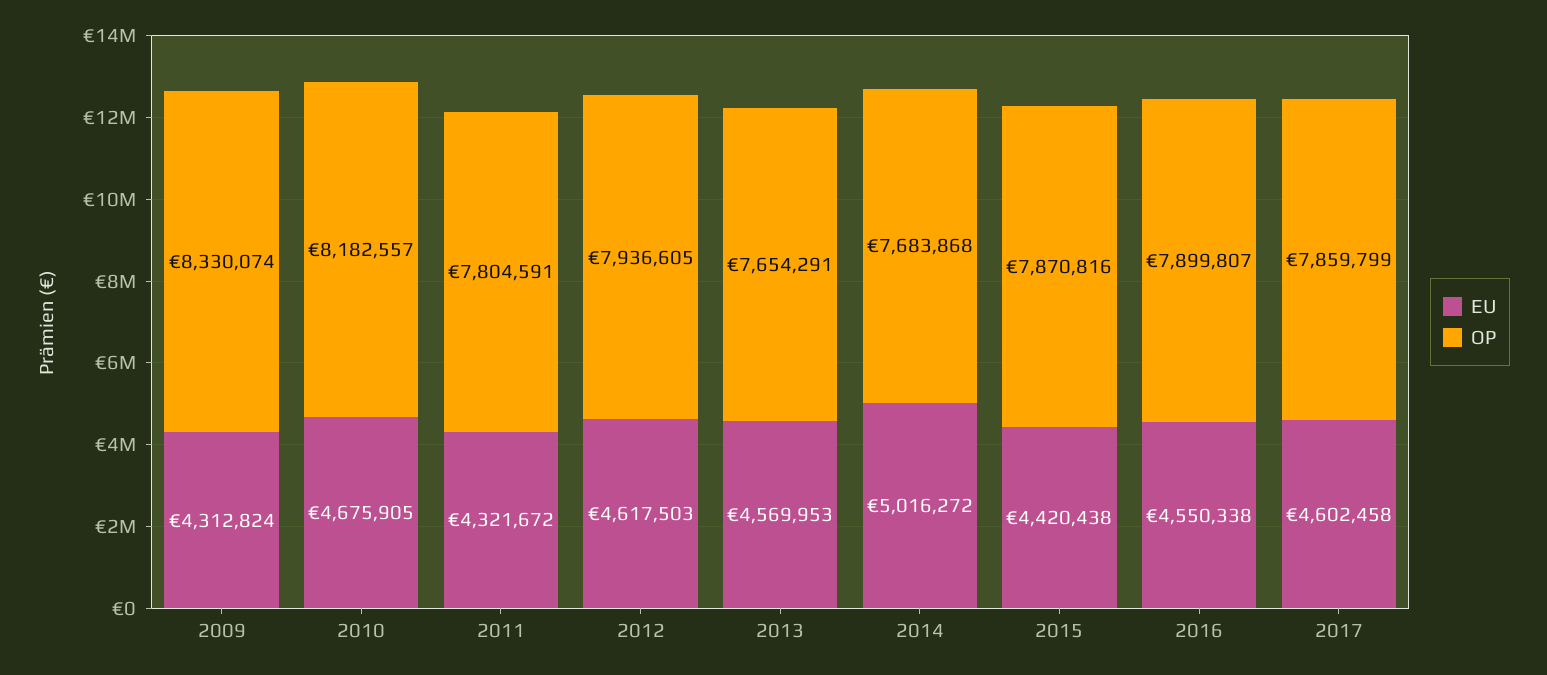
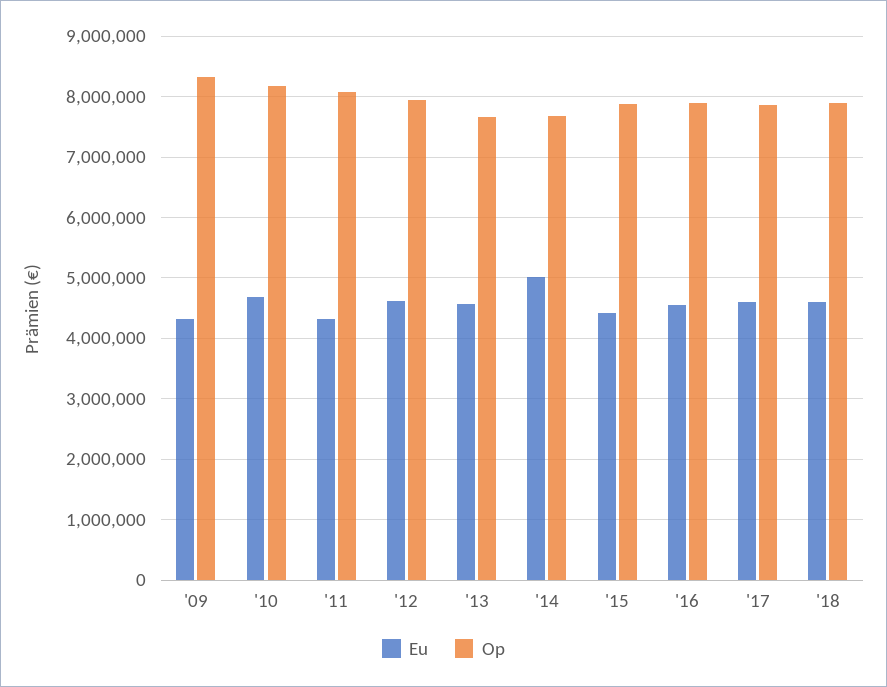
OP, 2011: 7804591 -> 8100000
EU, '18: none -> 4600000
OP, '18: none -> 7900000

